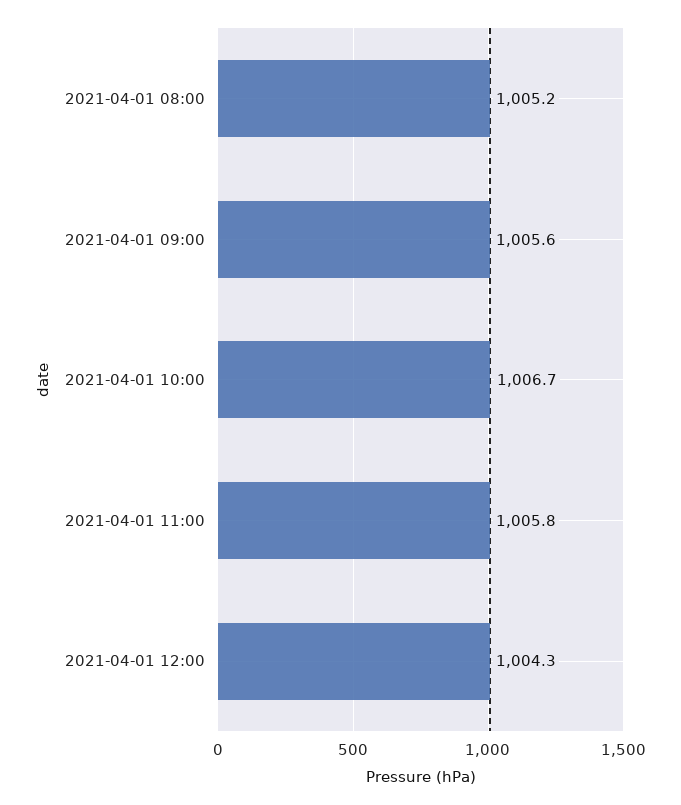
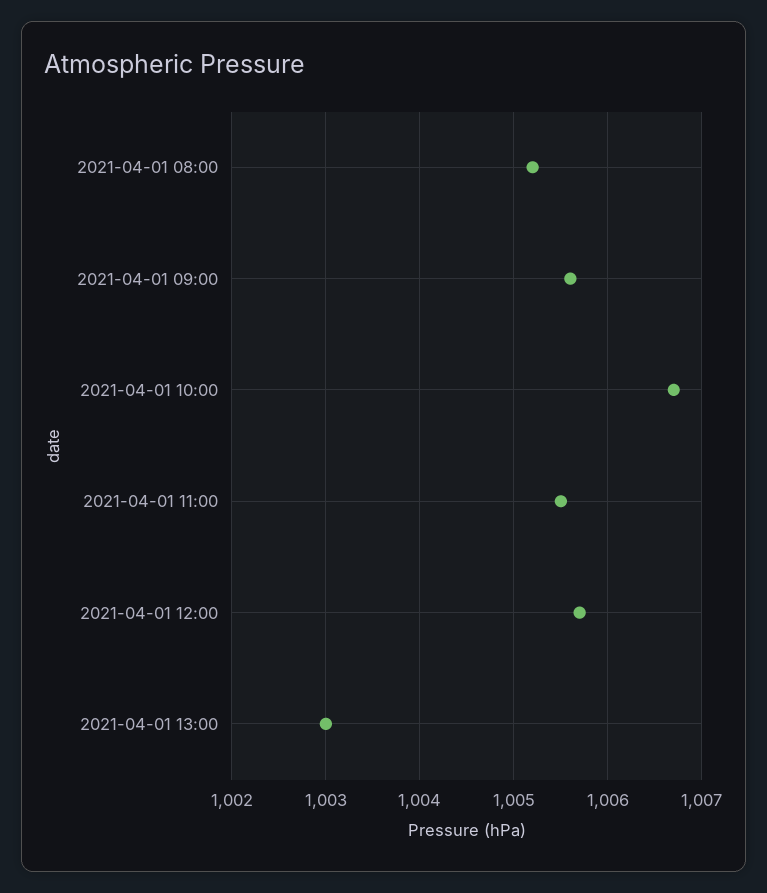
2021-04-01 11:00: 1005.8 -> 1005.5
2021-04-01 12:00: 1004.3 -> 1005.7
2021-04-01 13:00: none -> 1003

